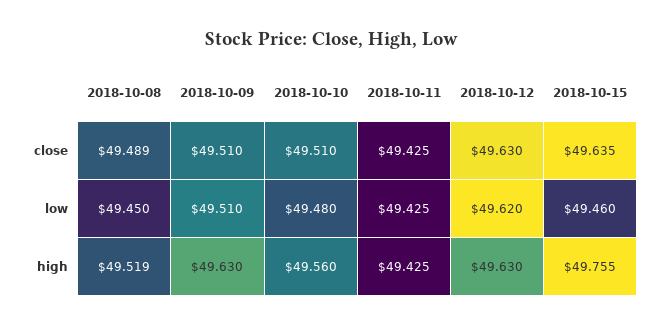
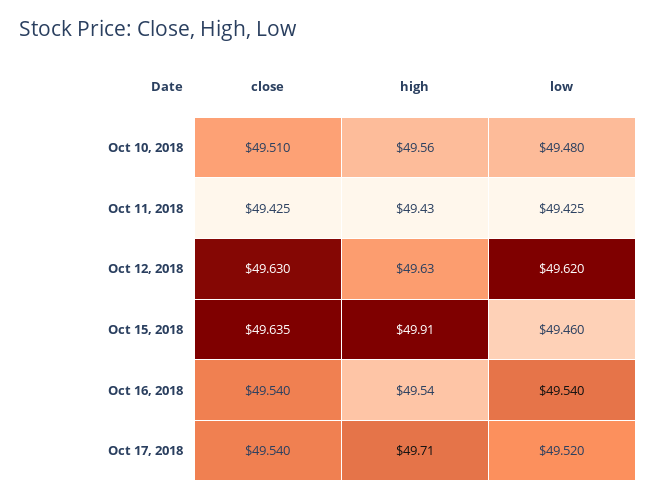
2018-10-08, close: 49.489 -> none
2018-10-09, close: 49.51 -> none
2018-10-08, low: 49.45 -> none
2018-10-09, low: 49.51 -> none
2018-10-08, high: 49.519 -> none
2018-10-09, high: 49.63 -> none
2018-10-15, high: 49.755 -> 49.91
Oct 16, 2018, close: none -> 49.54
Oct 16, 2018, high: none -> 49.54
Oct 16, 2018, low: none -> 49.54
Oct 17, 2018, close: none -> 49.54
Oct 17, 2018, high: none -> 49.71
Oct 17, 2018, low: none -> 49.52

